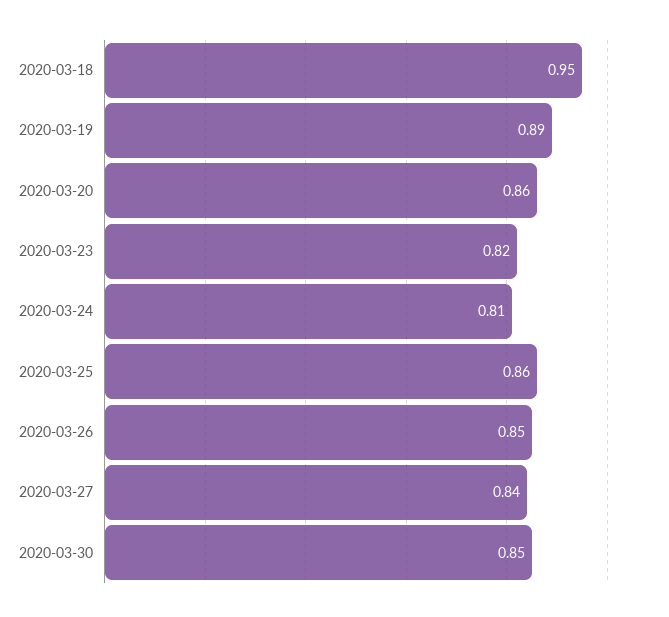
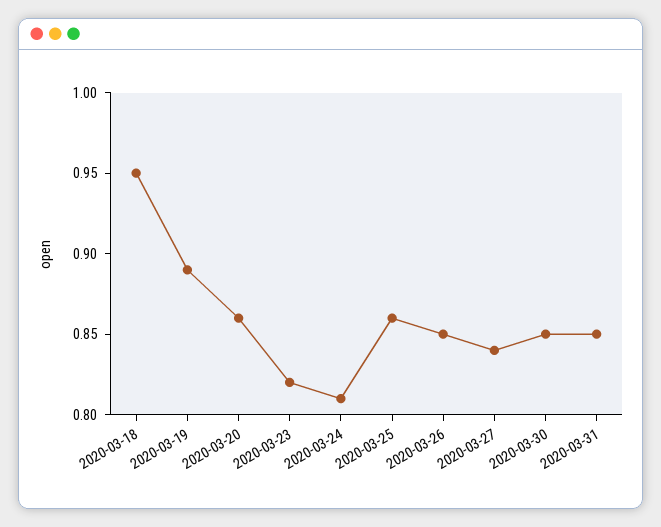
2020-03-31: none -> 0.85

